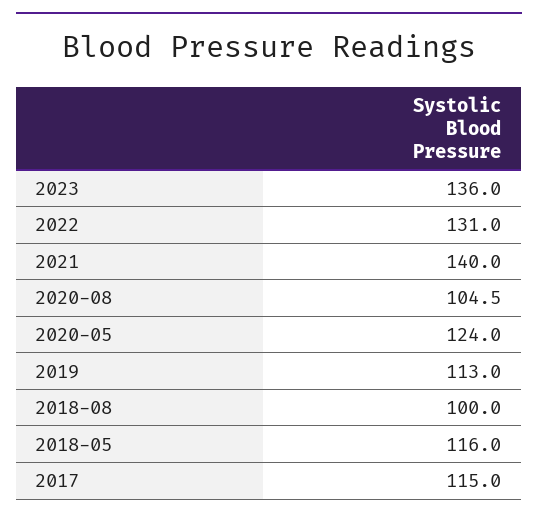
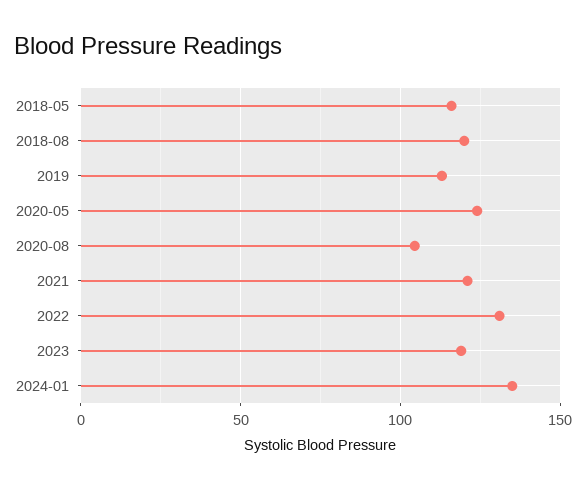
2023: 136 -> 120
2021: 140 -> 120
2018-08: 100 -> 120
2017: 115 -> none
2024-01: none -> 135

